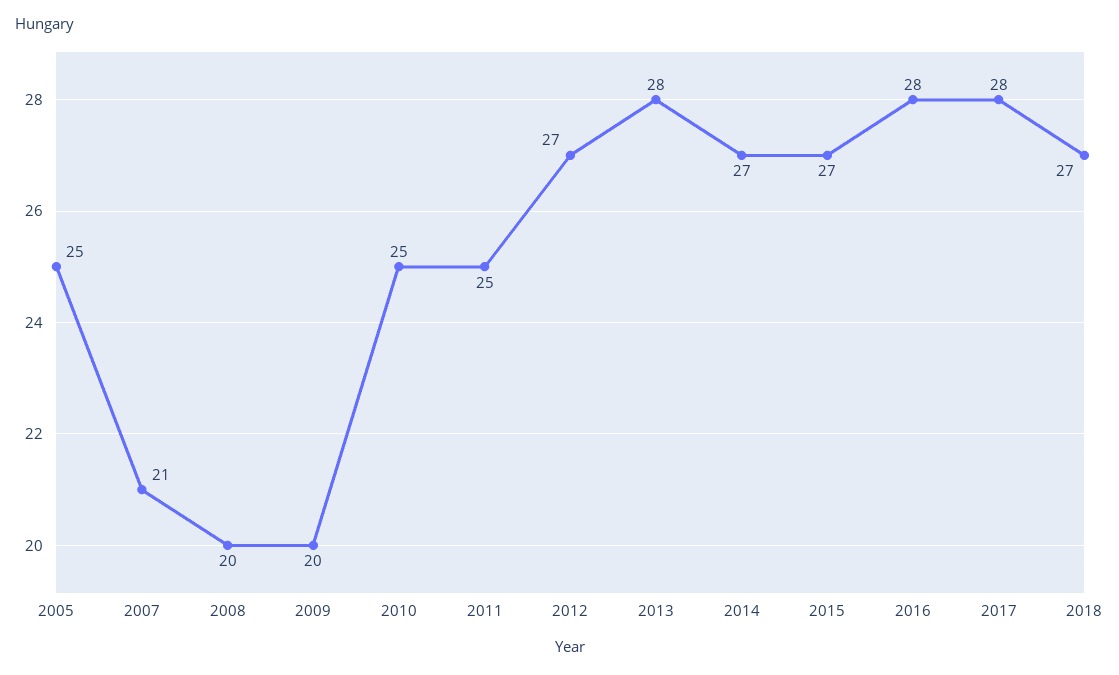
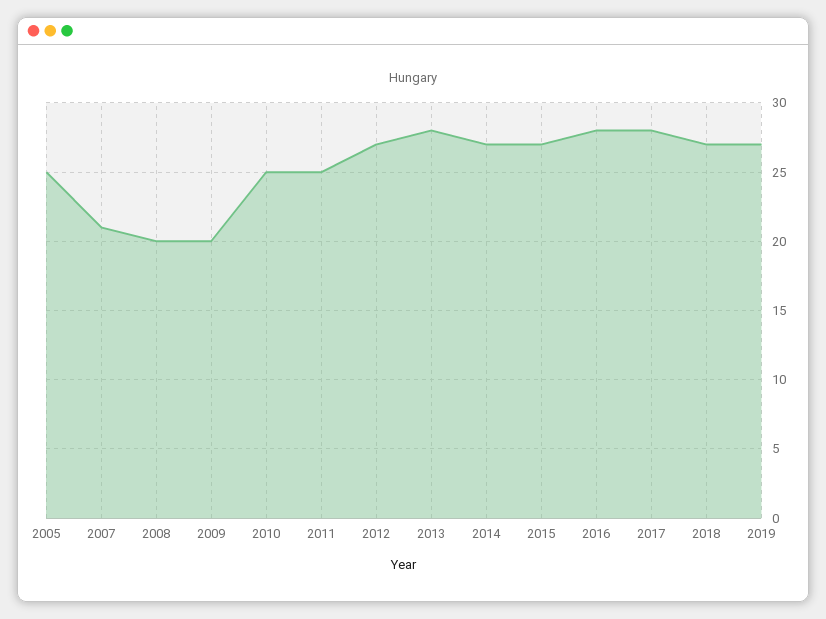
2019: none -> 27

